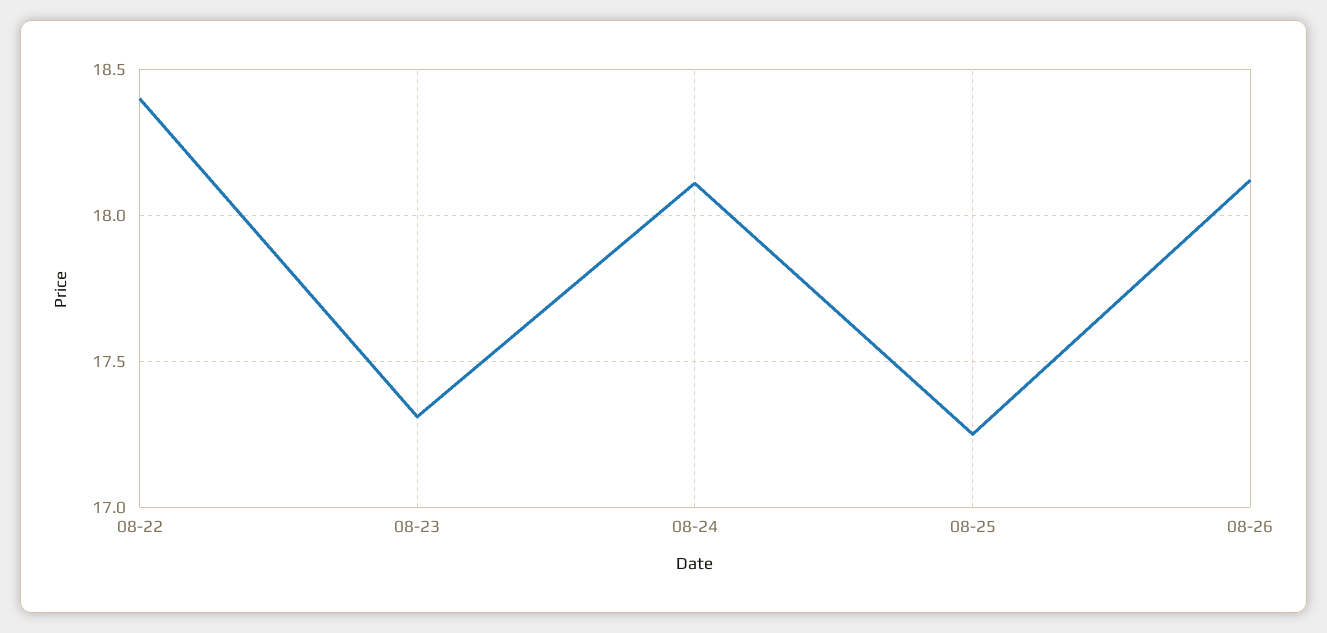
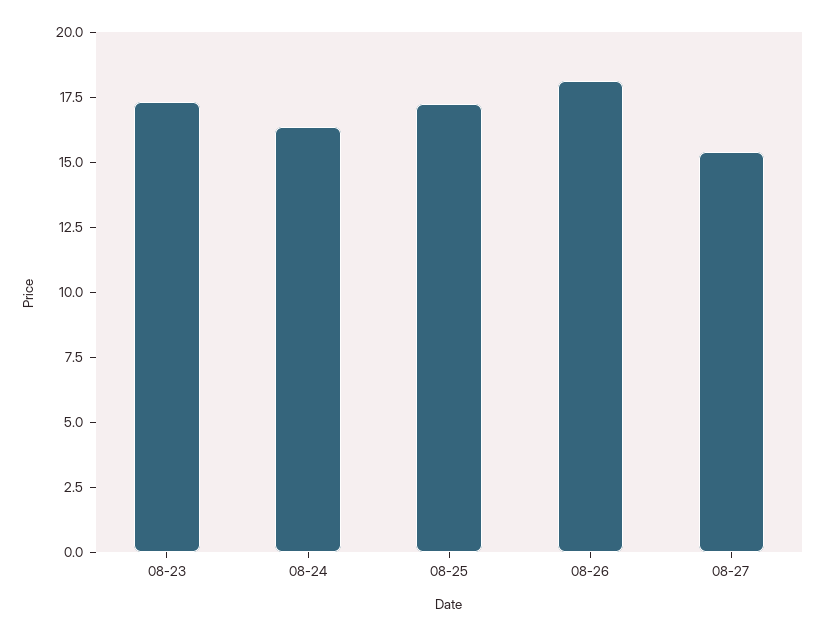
08-22: 18.4 -> none
08-24: 18.1 -> 16.5
08-27: none -> 15.5

